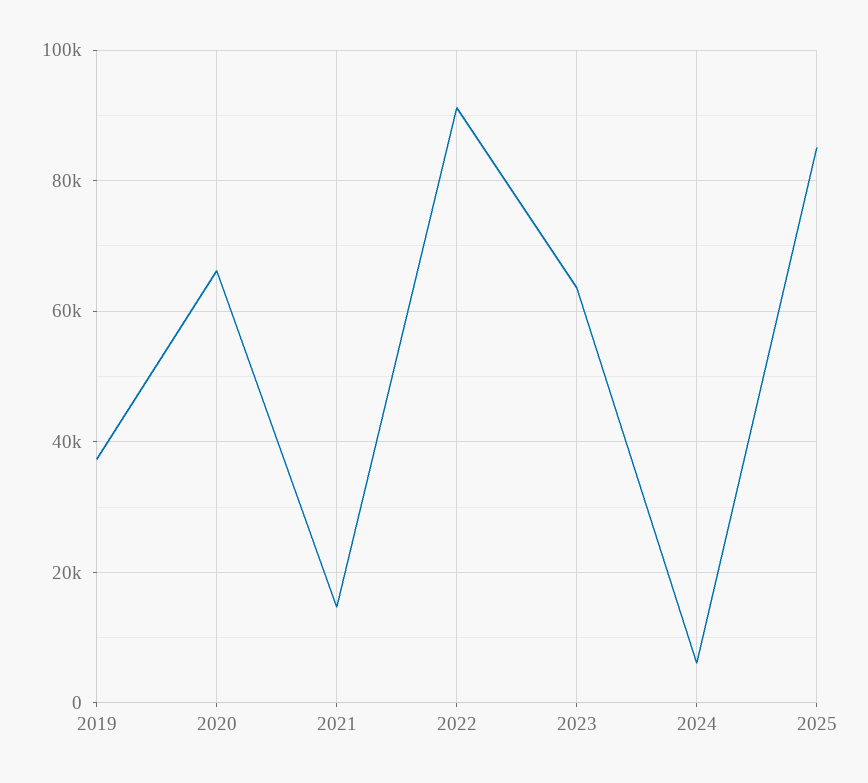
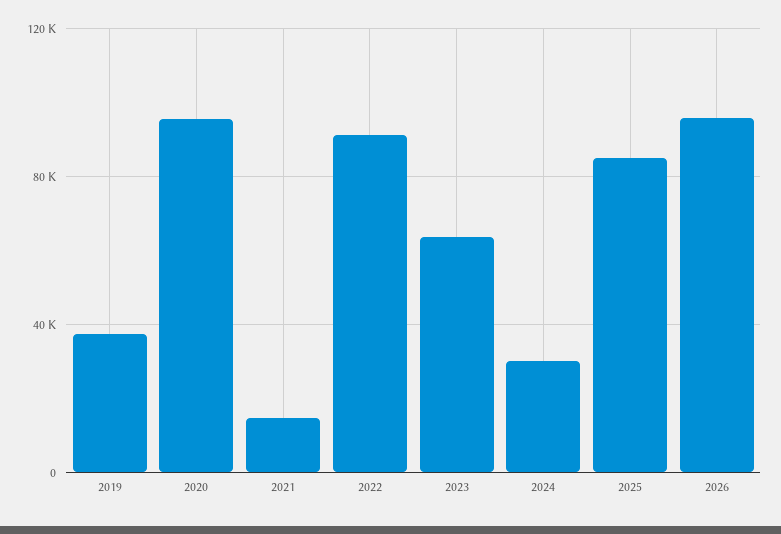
2020: 66000 -> 95000
2024: 6000 -> 30000
2026: none -> 95000

